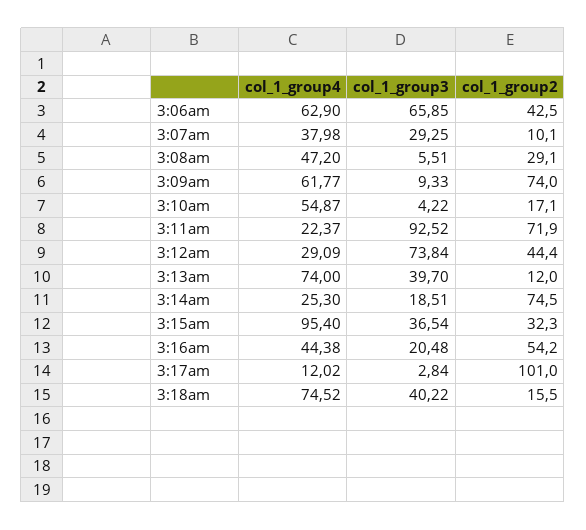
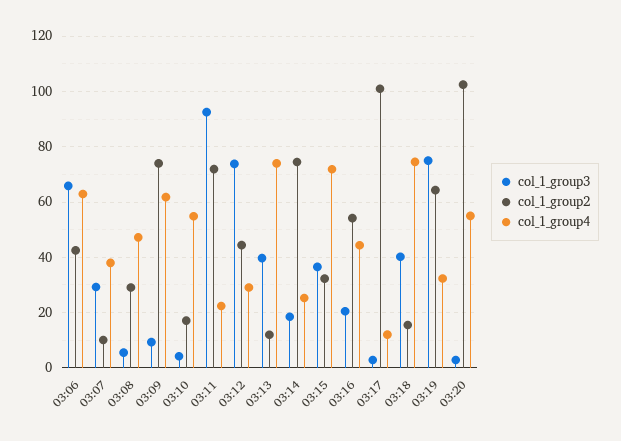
col_1_group4, 3:15am: 95.4 -> 72.5
col_1_group3, 03:19: none -> 75
col_1_group2, 03:19: none -> 65
col_1_group4, 03:19: none -> 32.5
col_1_group3, 03:20: none -> 2.5
col_1_group2, 03:20: none -> 102.5
col_1_group4, 03:20: none -> 55

